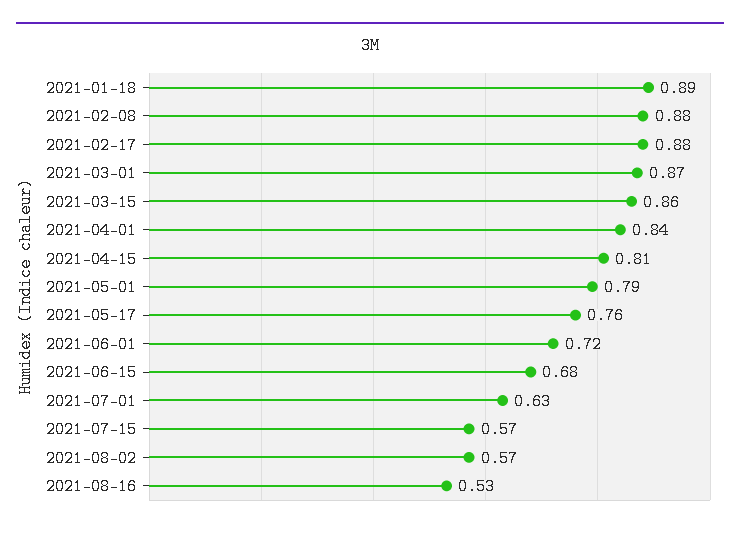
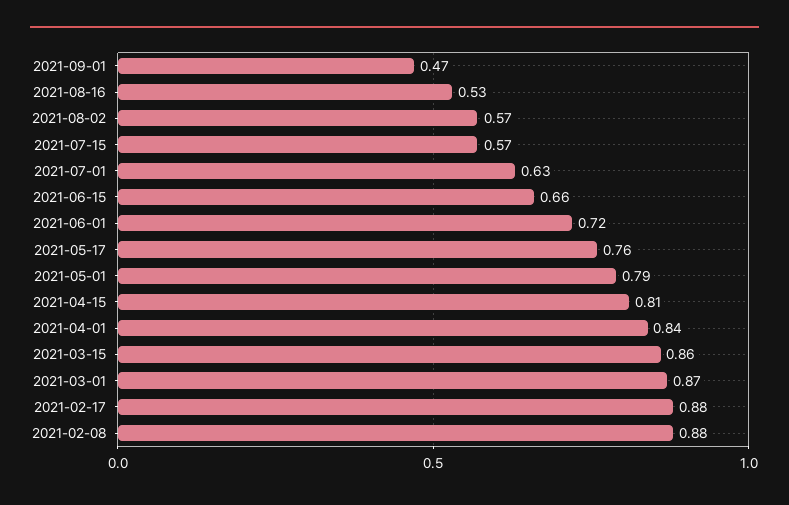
2021-01-18: 0.89 -> none
2021-06-15: 0.68 -> 0.66
2021-09-01: none -> 0.47

